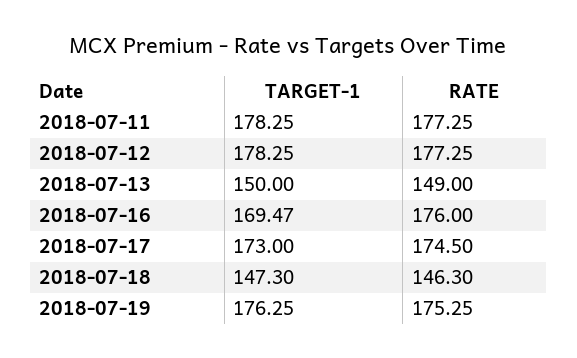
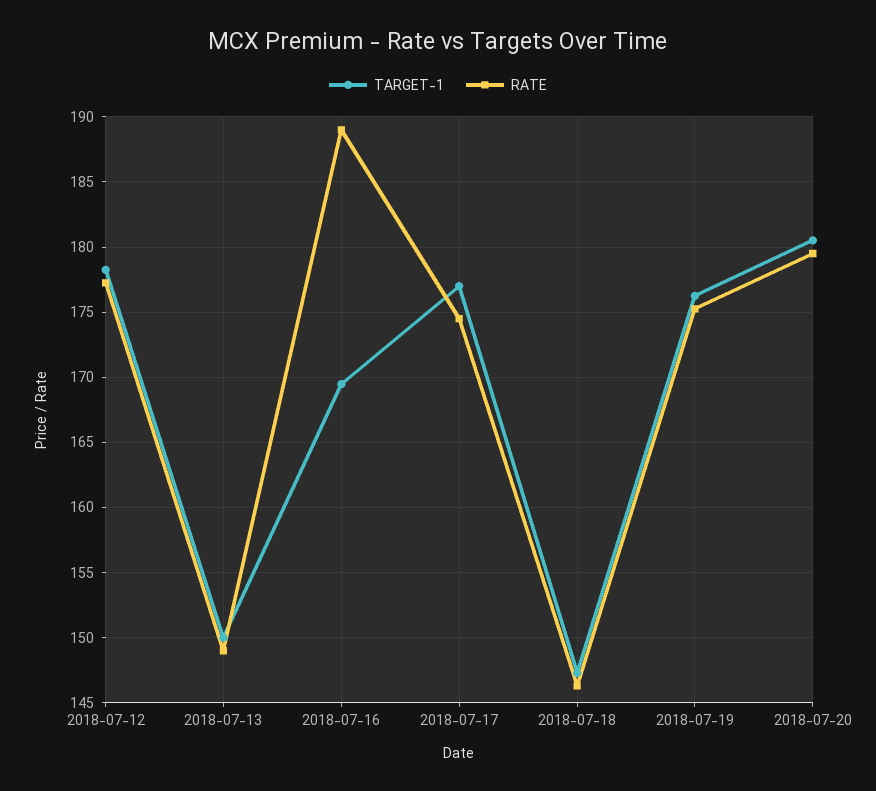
TARGET-1, 2018-07-11: 178.25 -> none
RATE, 2018-07-11: 177.25 -> none
RATE, 2018-07-16: 176 -> 189
TARGET-1, 2018-07-17: 173 -> 177
TARGET-1, 2018-07-20: none -> 180.5
RATE, 2018-07-20: none -> 179.5

